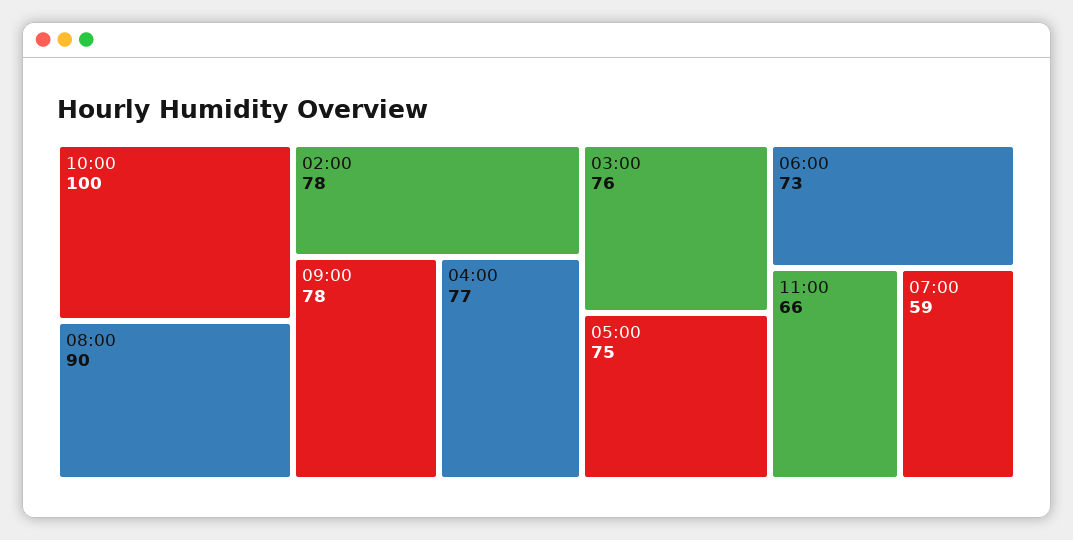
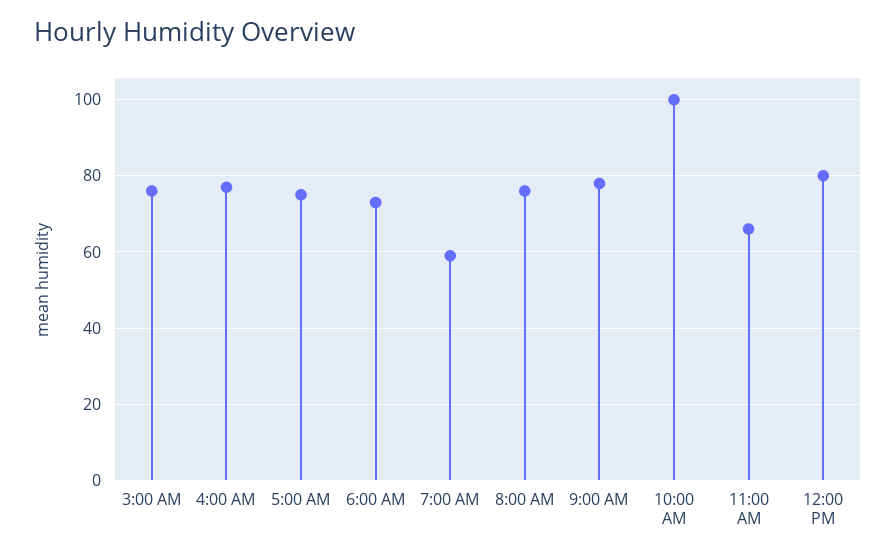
08:00: 90 -> 75
02:00: 78 -> none
12:00 PM: none -> 80

